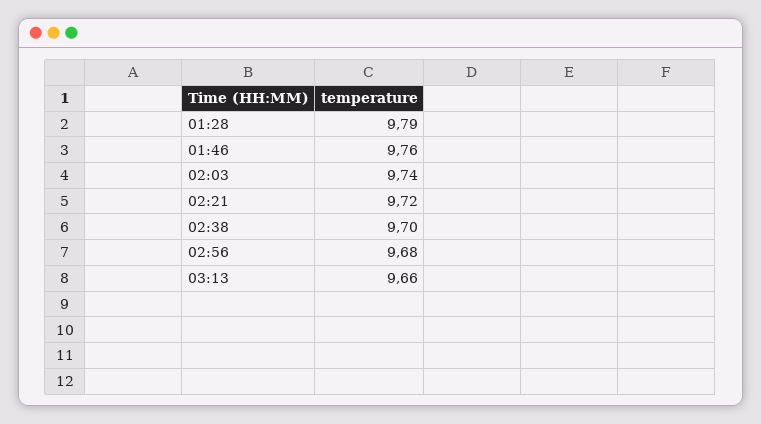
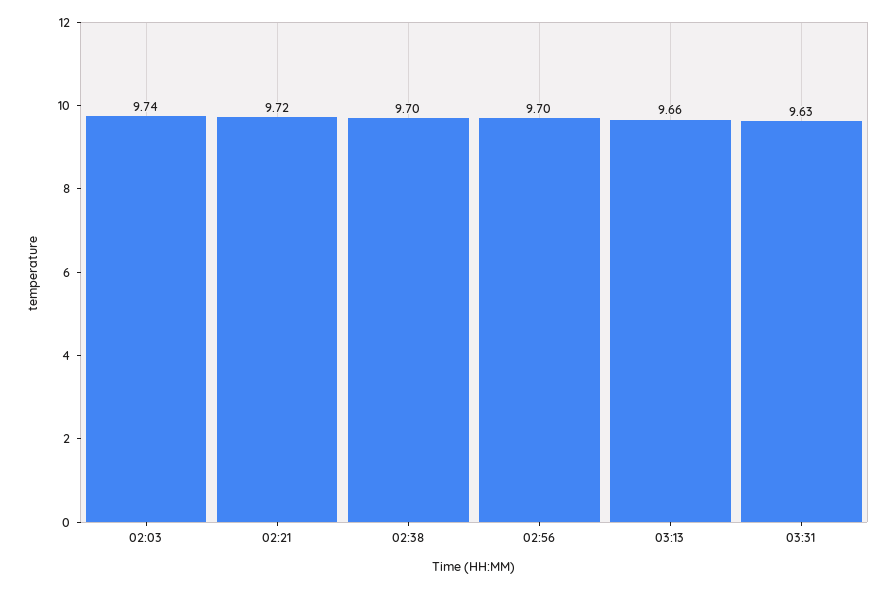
01:28: 9.79 -> none
01:46: 9.76 -> none
02:56: 9.68 -> 9.7
03:31: none -> 9.63

